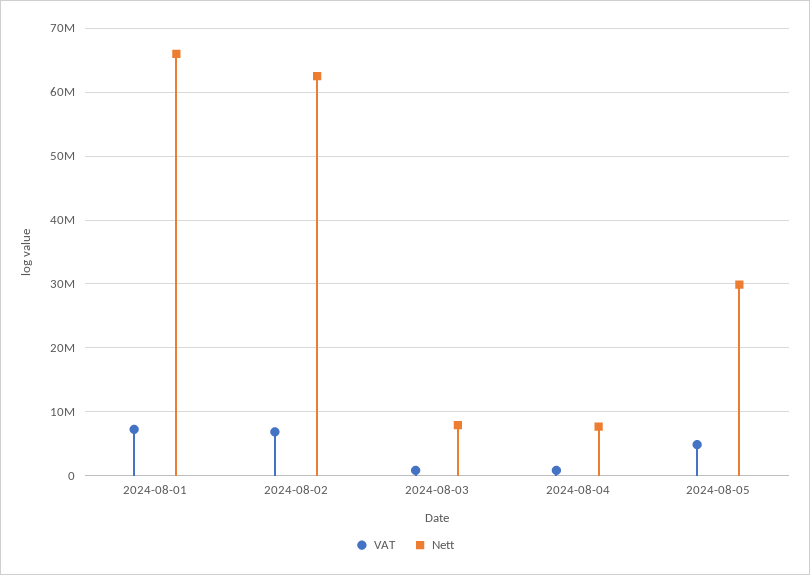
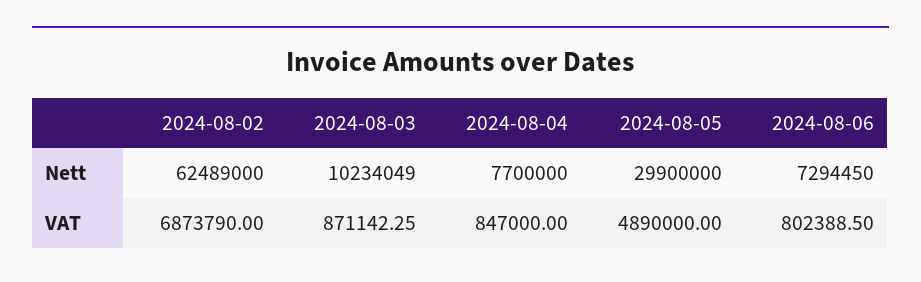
VAT, 2024-08-01: 7000000 -> none
Nett, 2024-08-01: 66000000 -> none
Nett, 2024-08-03: 8000000 -> 10234049
Nett, 2024-08-06: none -> 7294450
VAT, 2024-08-06: none -> 802388.5

